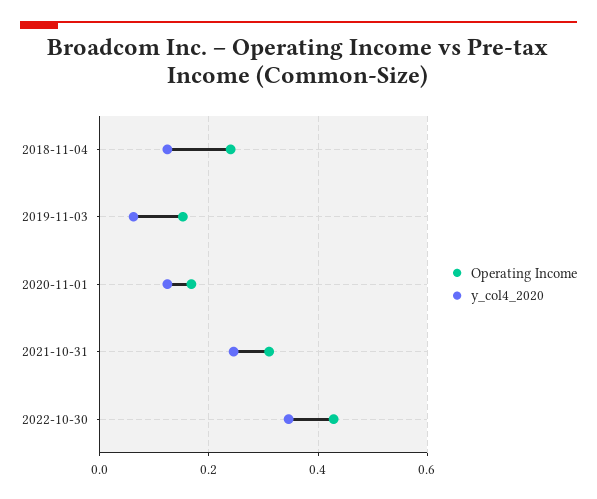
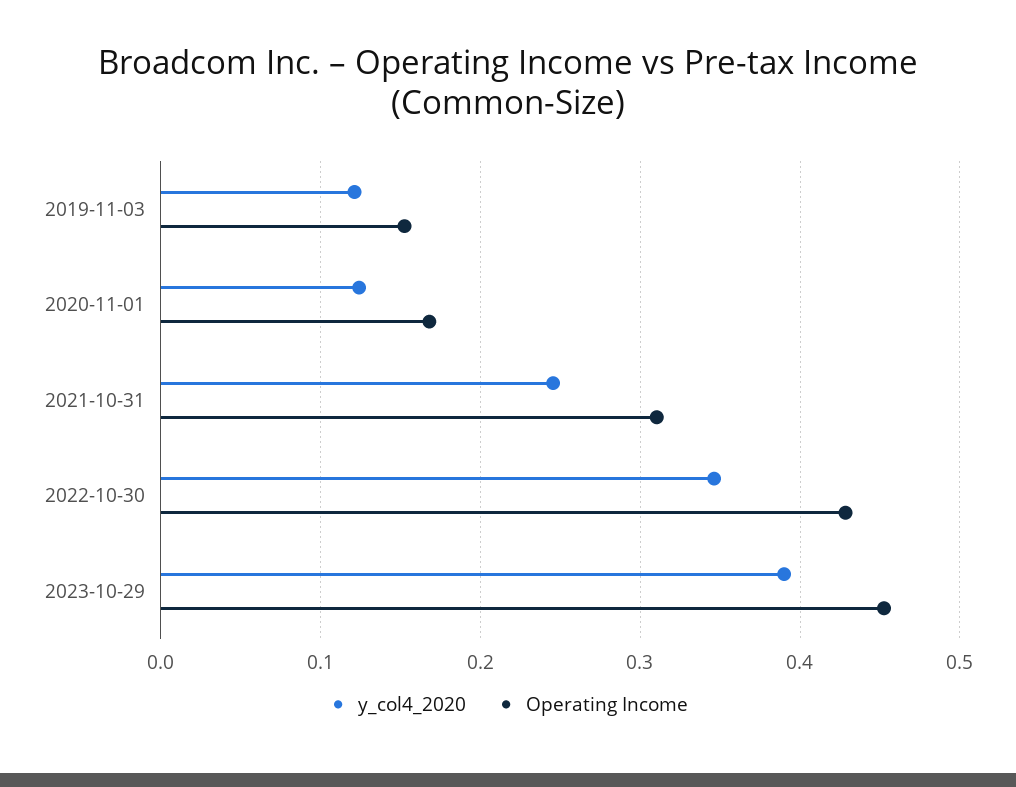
Operating Income, 2018-11-04: 0.24 -> none
y_col4_2020, 2018-11-04: 0.12 -> none
y_col4_2020, 2019-11-03: 0.06 -> 0.12
y_col4_2020, 2023-10-29: none -> 0.39
Operating Income, 2023-10-29: none -> 0.45

